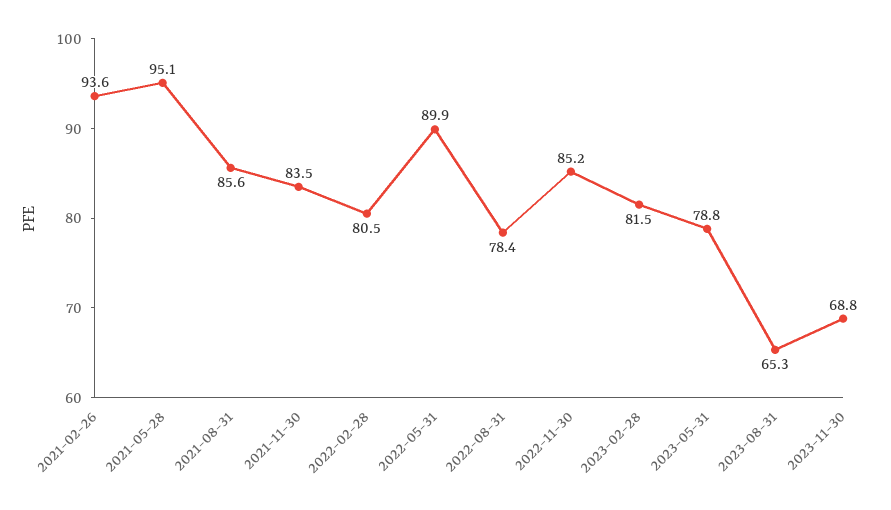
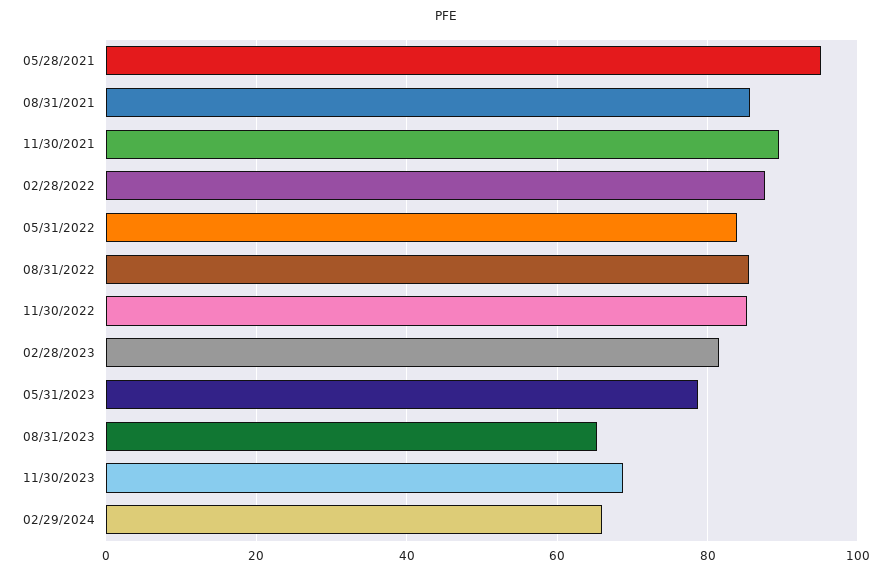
2021-02-26: 93.6 -> none
2021-11-30: 83.5 -> 90
2022-02-28: 80.5 -> 88
2022-05-31: 89.9 -> 84
2022-08-31: 78.4 -> 86
02/29/2024: none -> 66

